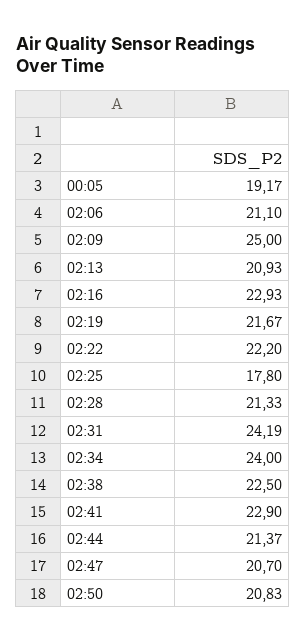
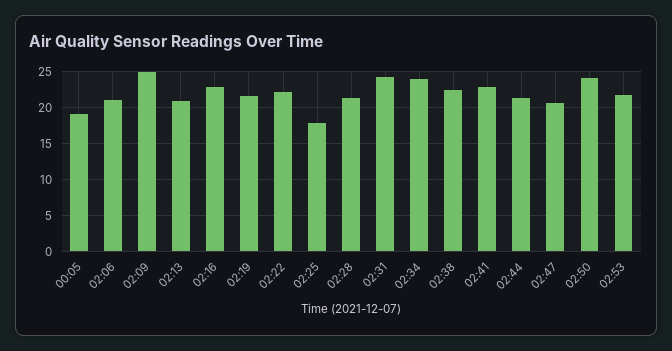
02:50: 20.83 -> 24
02:53: none -> 22

